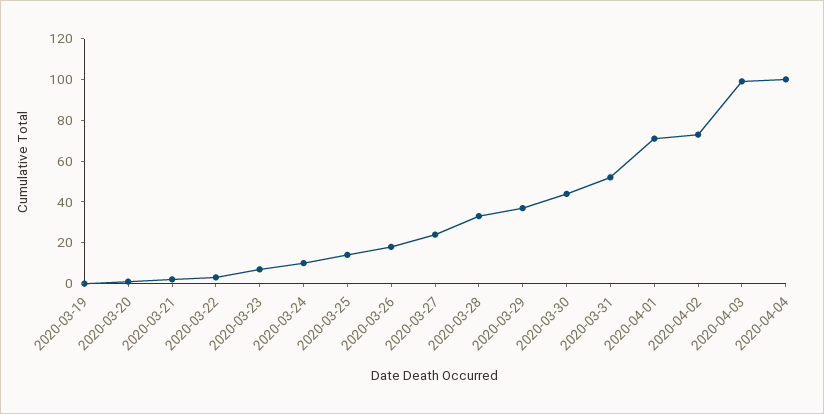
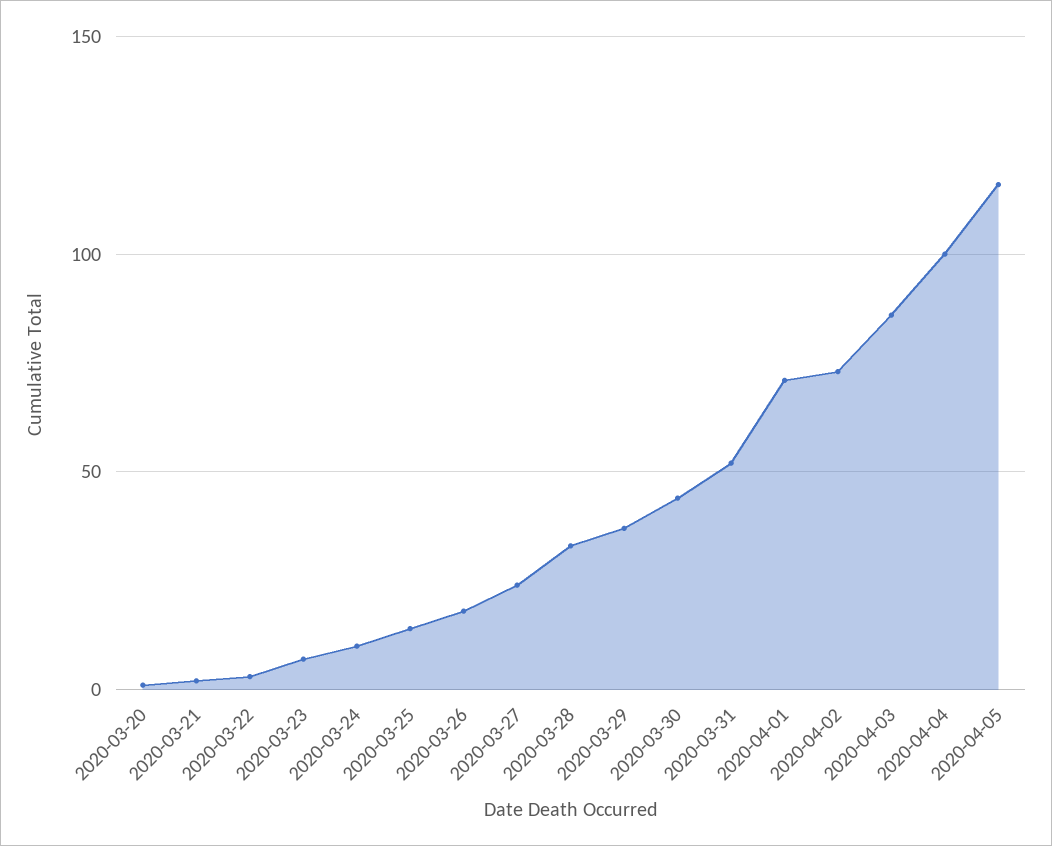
2020-03-19: 0 -> none
2020-04-03: 100 -> 85
2020-04-05: none -> 115

